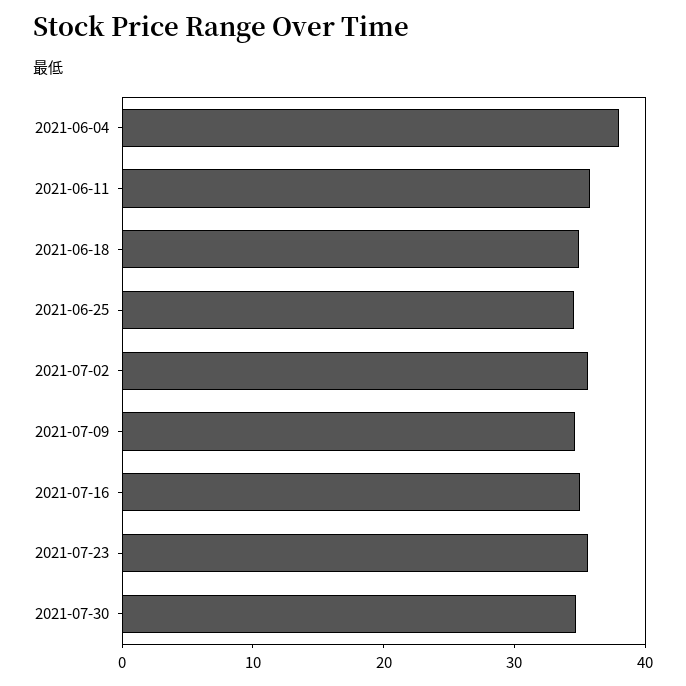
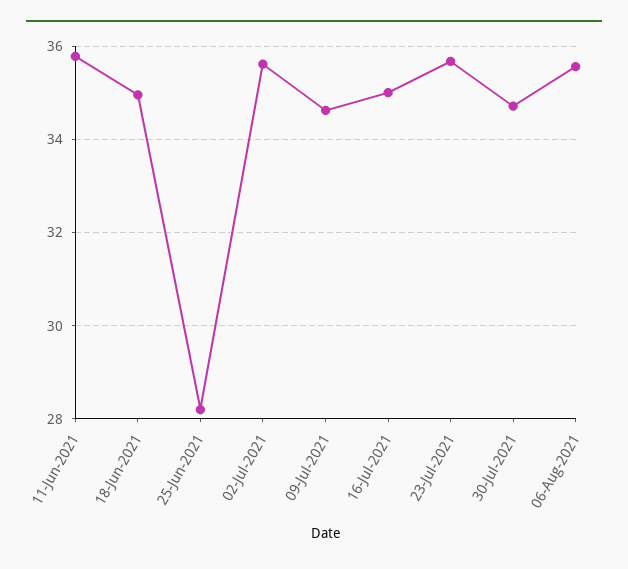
2021-06-04: 38 -> none
2021-06-25: 34 -> 28.2
06-Aug-2021: none -> 35.6

